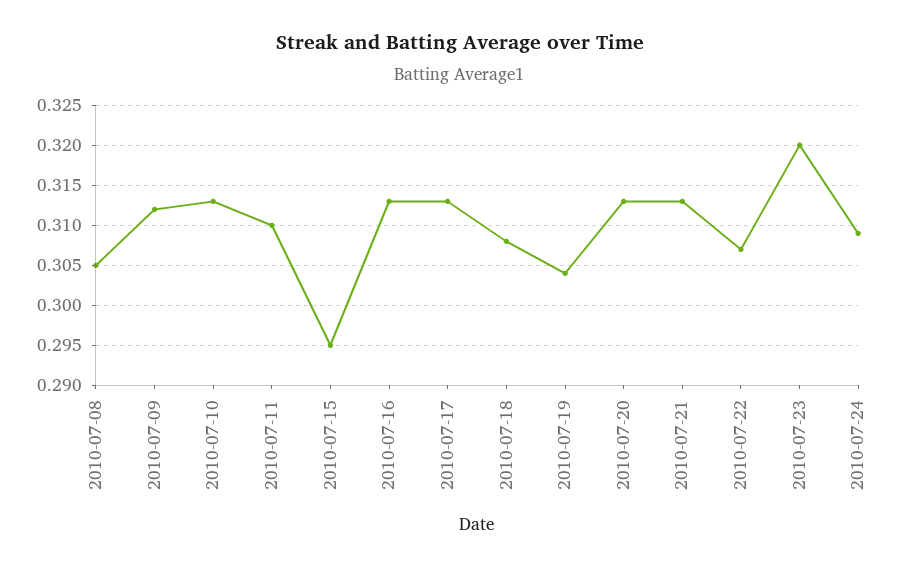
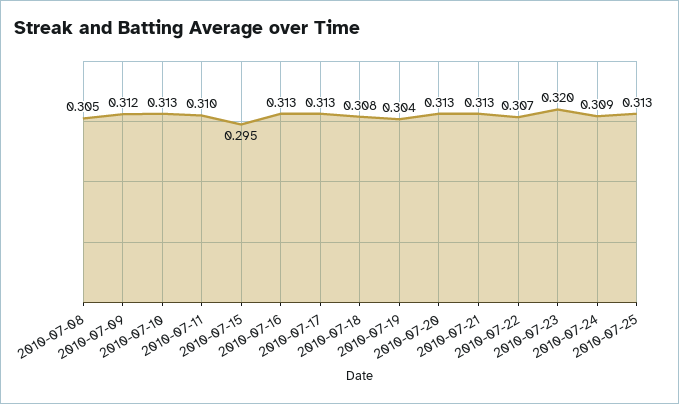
2010-07-25: none -> 0.313

